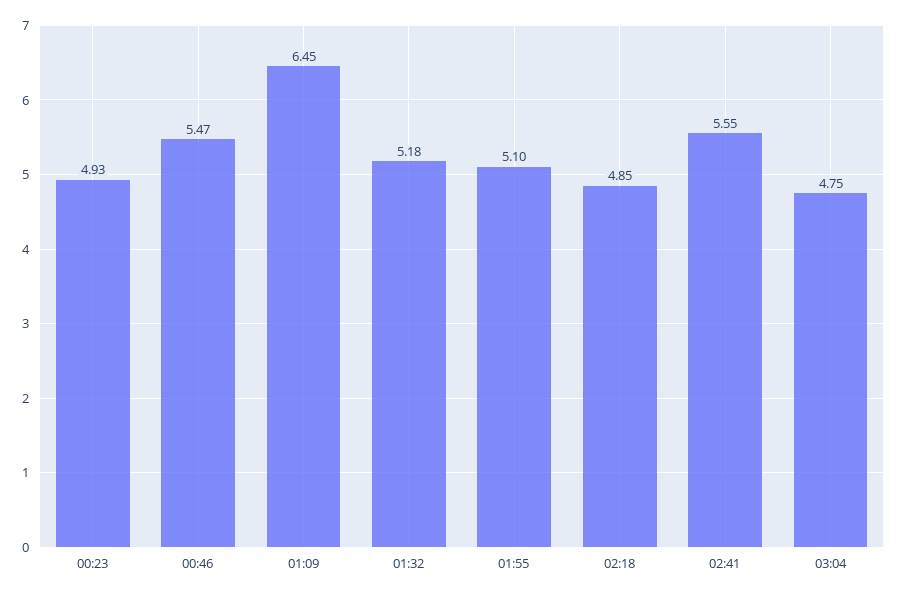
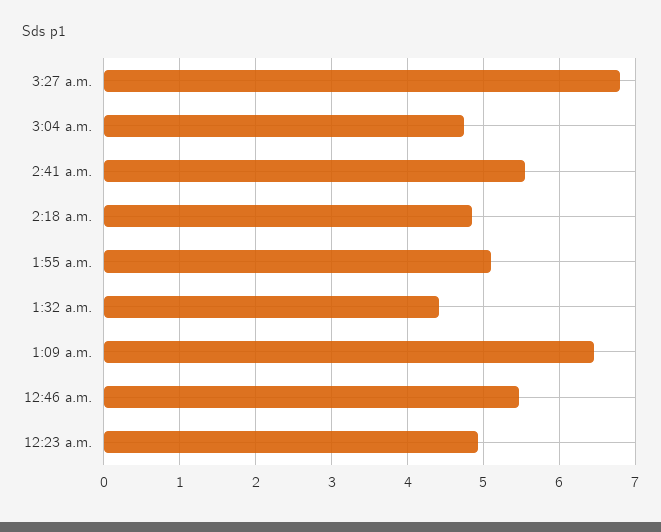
01:32: 5.18 -> 4.4
3:27 a.m.: none -> 6.8

